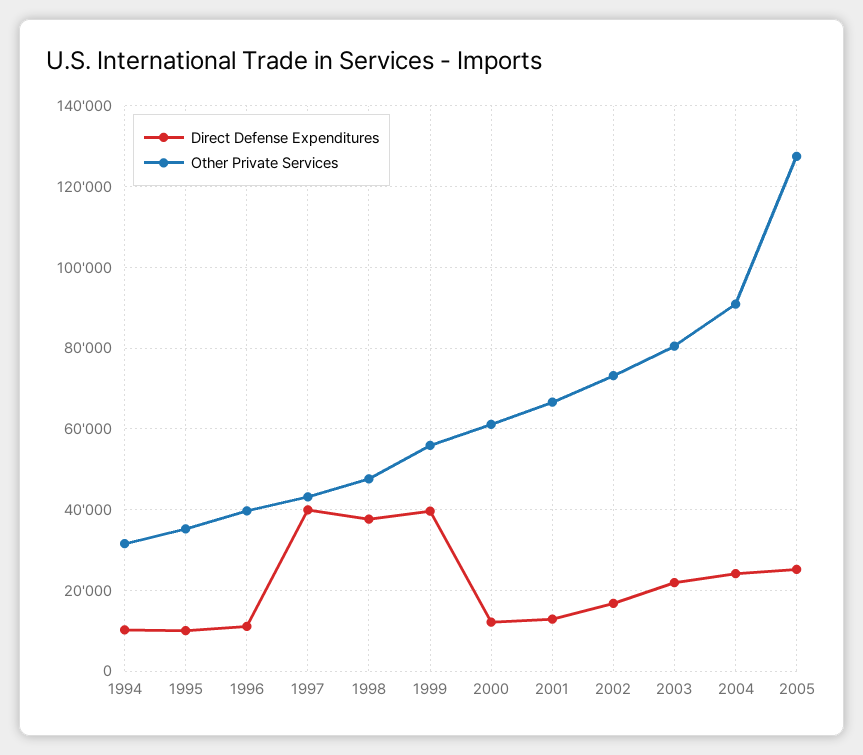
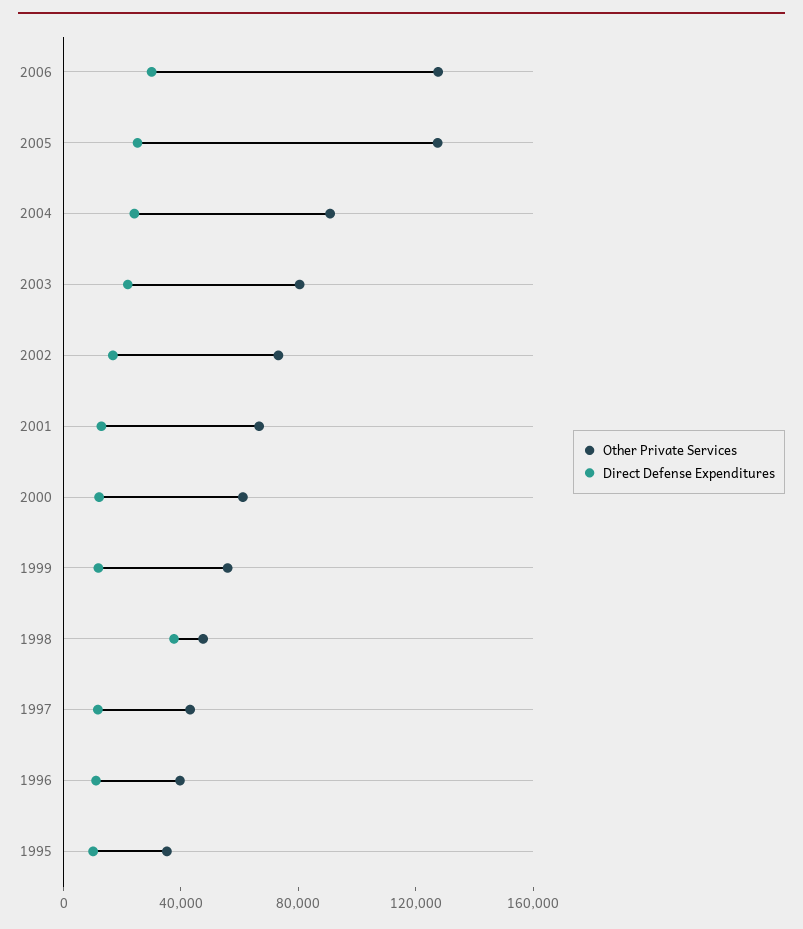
Direct Defense Expenditures, 1994: 10000 -> none
Other Private Services, 1994: 32000 -> none
Direct Defense Expenditures, 1997: 40000 -> 10000
Direct Defense Expenditures, 1999: 40000 -> 10000
Other Private Services, 2006: none -> 130000
Direct Defense Expenditures, 2006: none -> 30000

